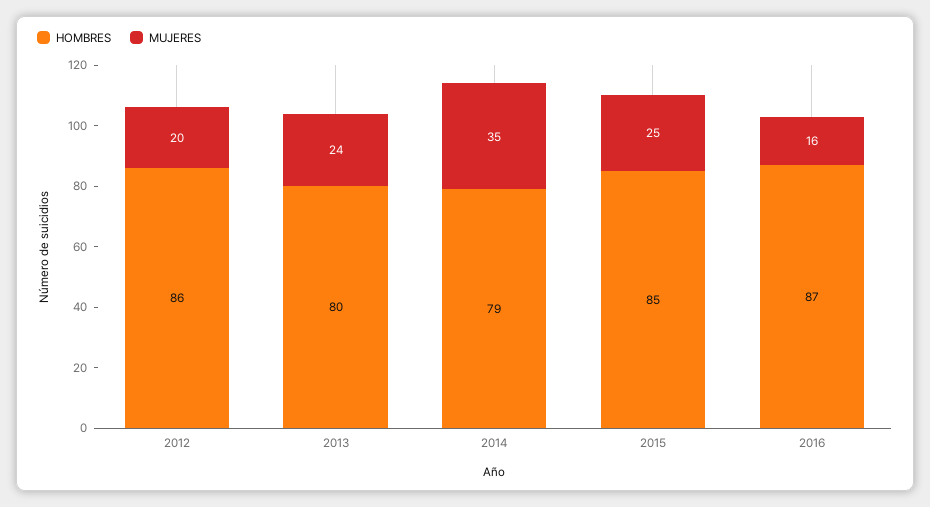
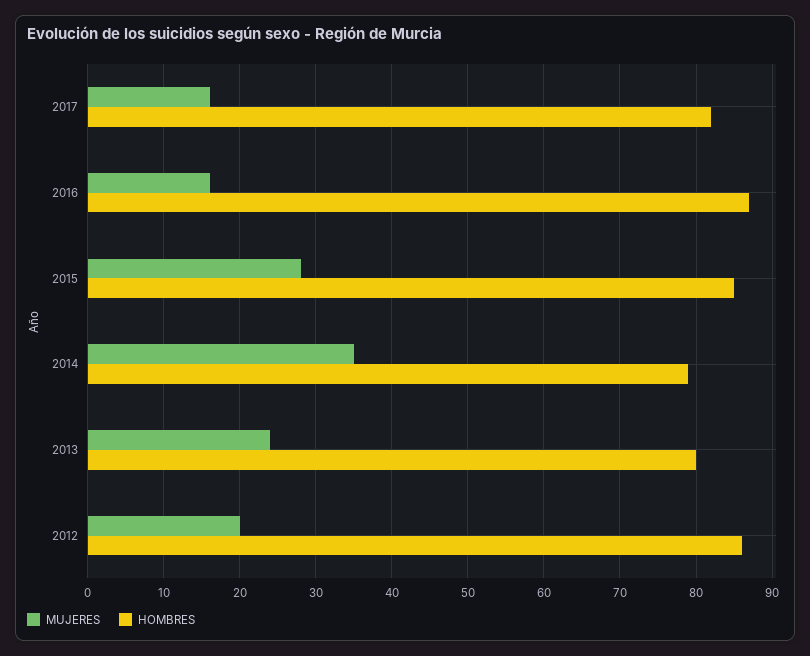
MUJERES, 2015: 25 -> 28
MUJERES, 2017: none -> 16
HOMBRES, 2017: none -> 82

